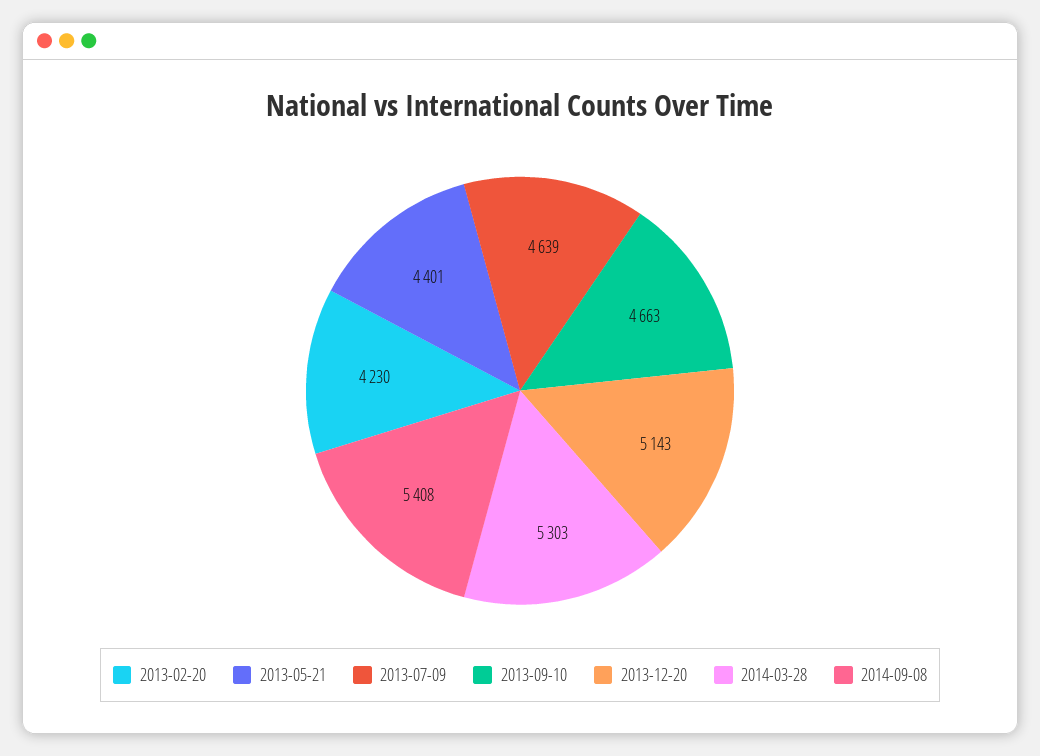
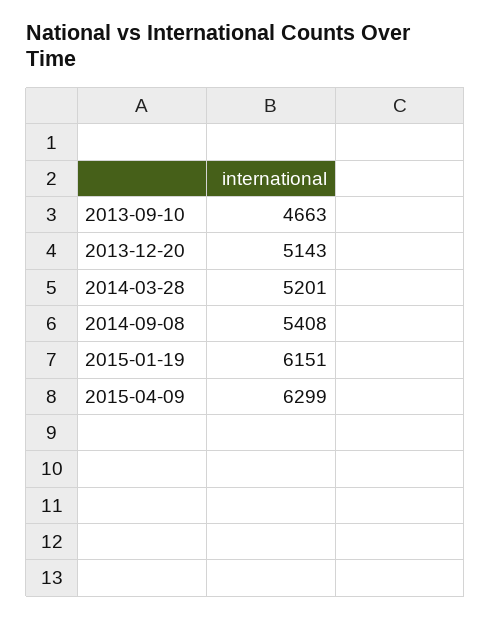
2013-02-20: 4230 -> none
2013-05-21: 4401 -> none
2013-07-09: 4639 -> none
2014-03-28: 5303 -> 5201
2015-01-19: none -> 6151
2015-04-09: none -> 6299

